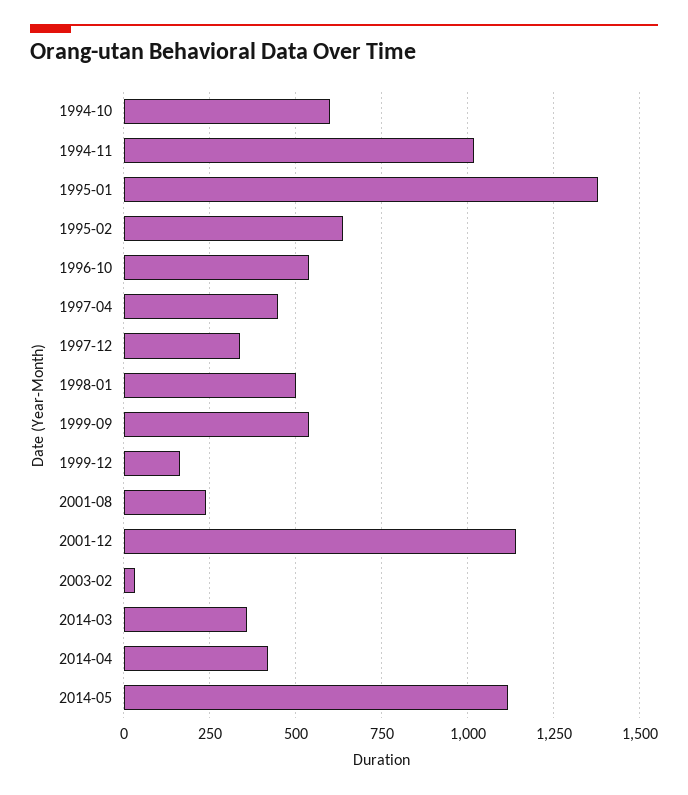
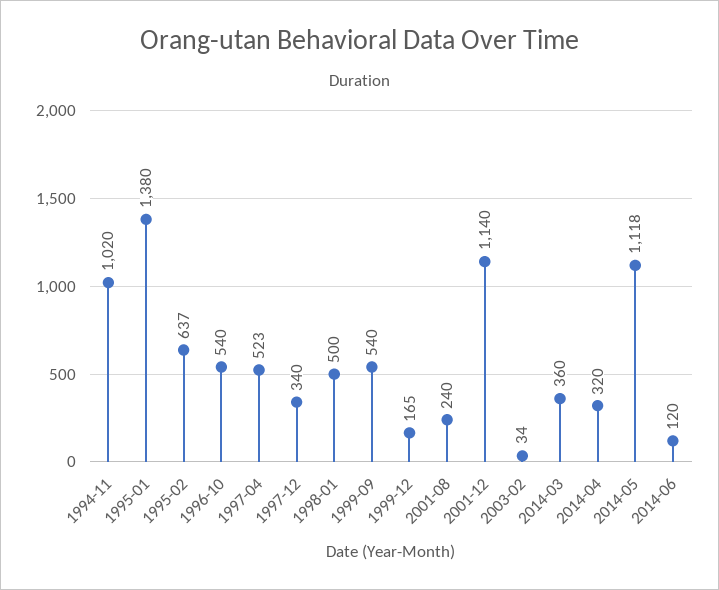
1994-10: 600 -> none
1997-04: 450 -> 523
2014-04: 425 -> 320
2014-06: none -> 120

